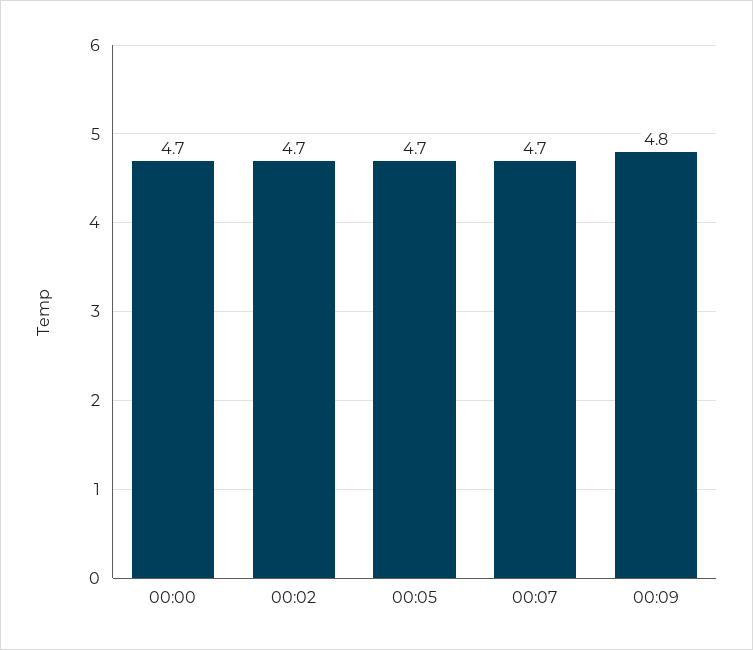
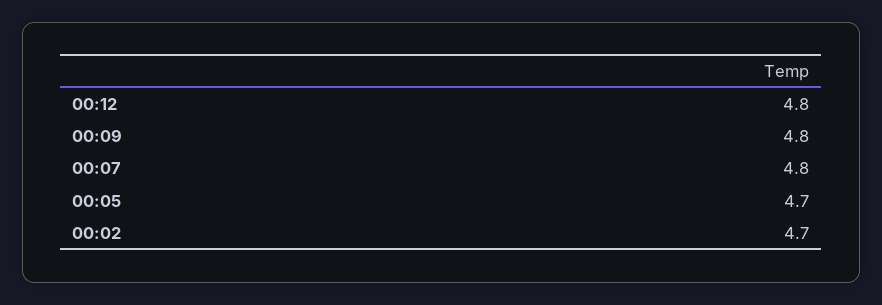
00:00: 4.7 -> none
00:07: 4.7 -> 4.8
00:12: none -> 4.8

